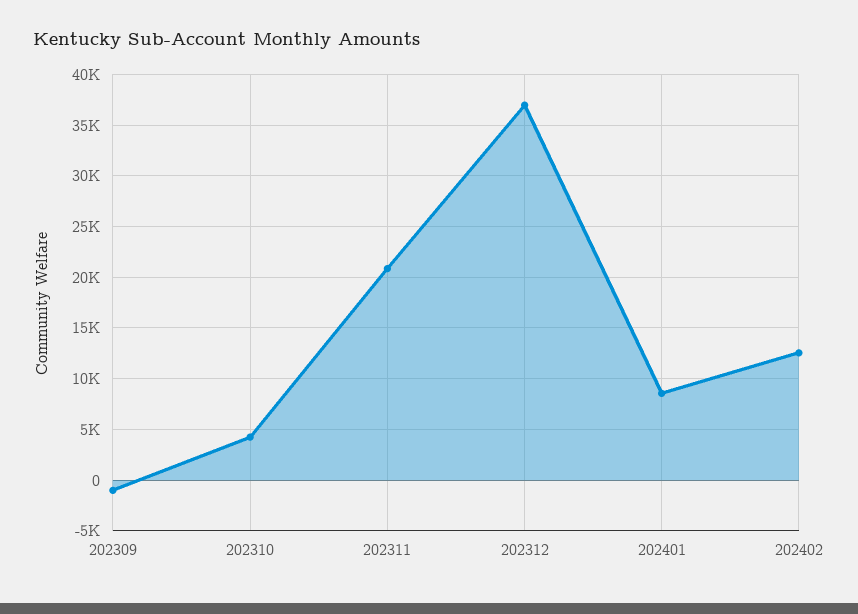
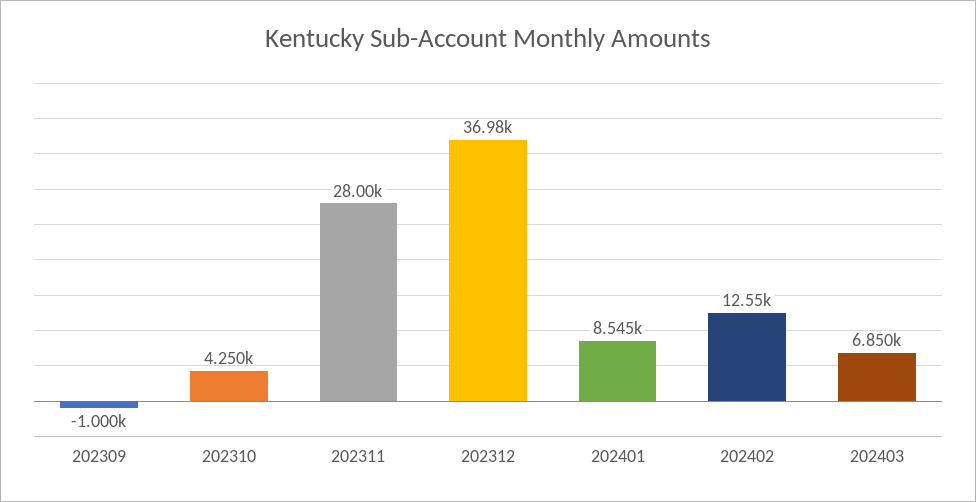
202311: 21000 -> 28000
202403: none -> 6850

